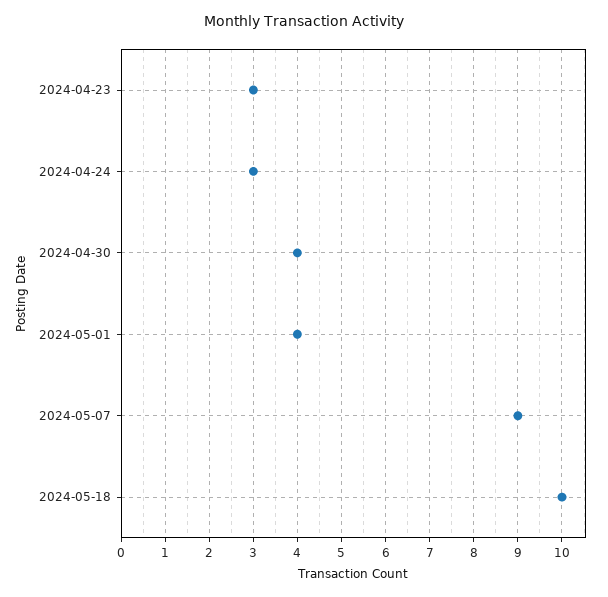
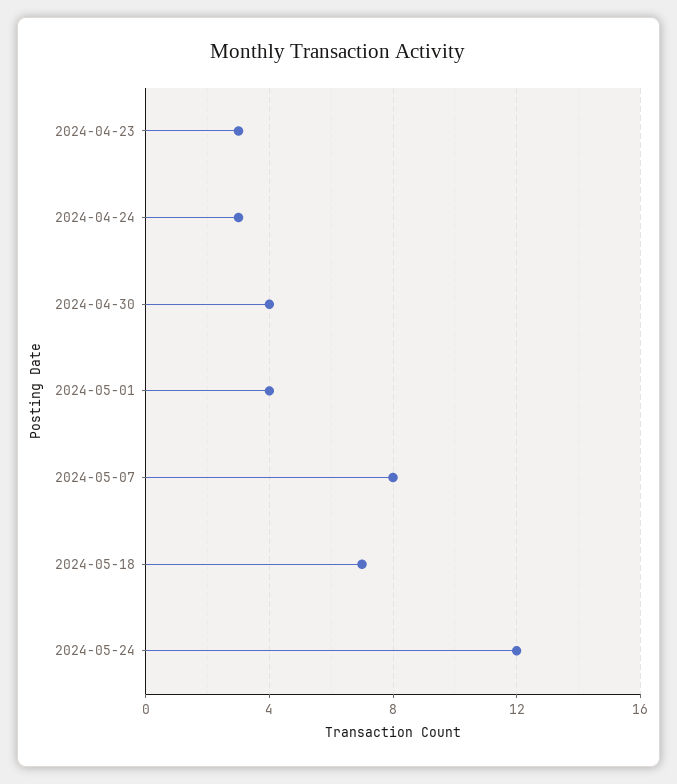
2024-05-07: 9 -> 8
2024-05-18: 10 -> 7
2024-05-24: none -> 12

